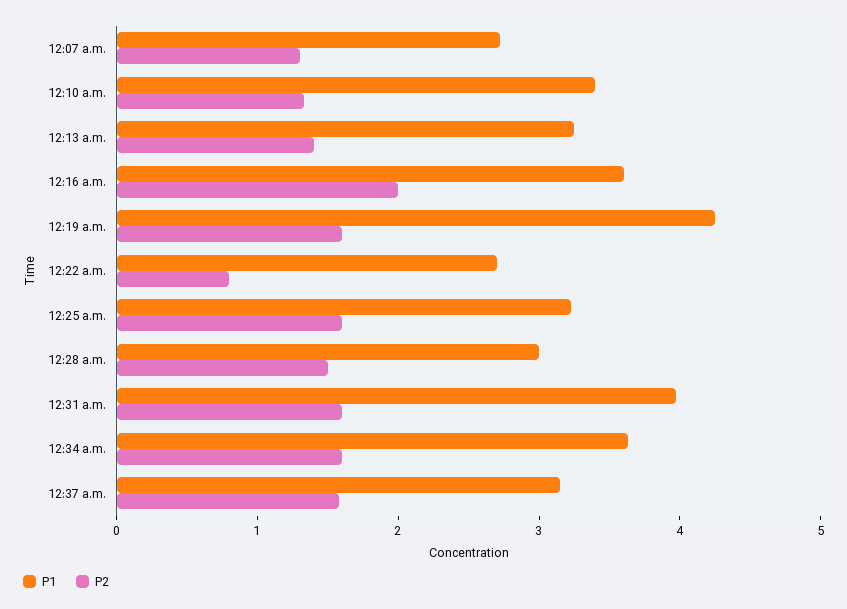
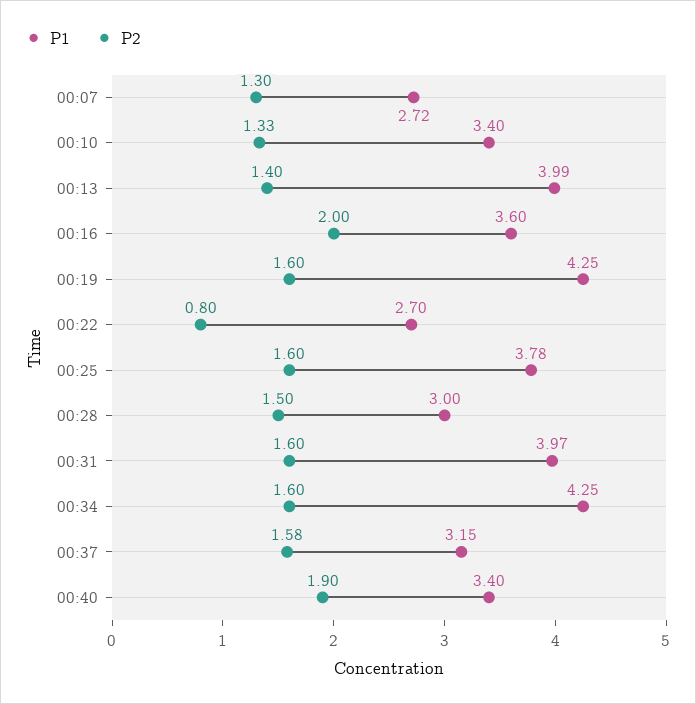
P1, 12:13 a.m.: 3.2 -> 3.99
P1, 12:25 a.m.: 3.2 -> 3.78
P1, 12:34 a.m.: 3.6 -> 4.25
P1, 00:40: none -> 3.4
P2, 00:40: none -> 1.9

